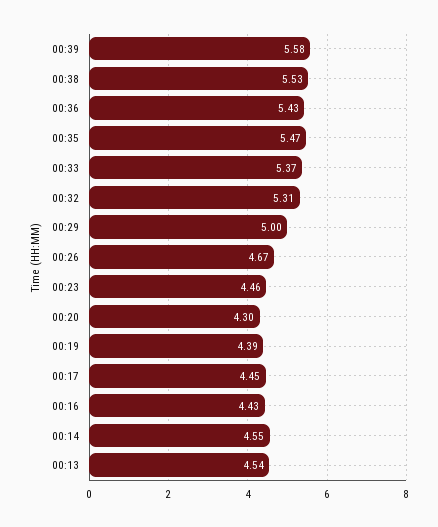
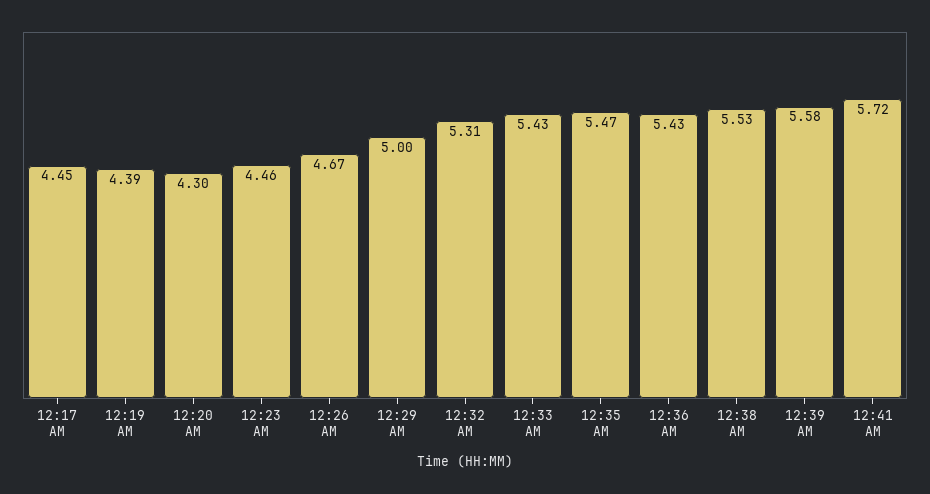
00:33: 5.37 -> 5.43
00:16: 4.43 -> none
00:14: 4.55 -> none
00:13: 4.54 -> none
12:41 AM: none -> 5.72

